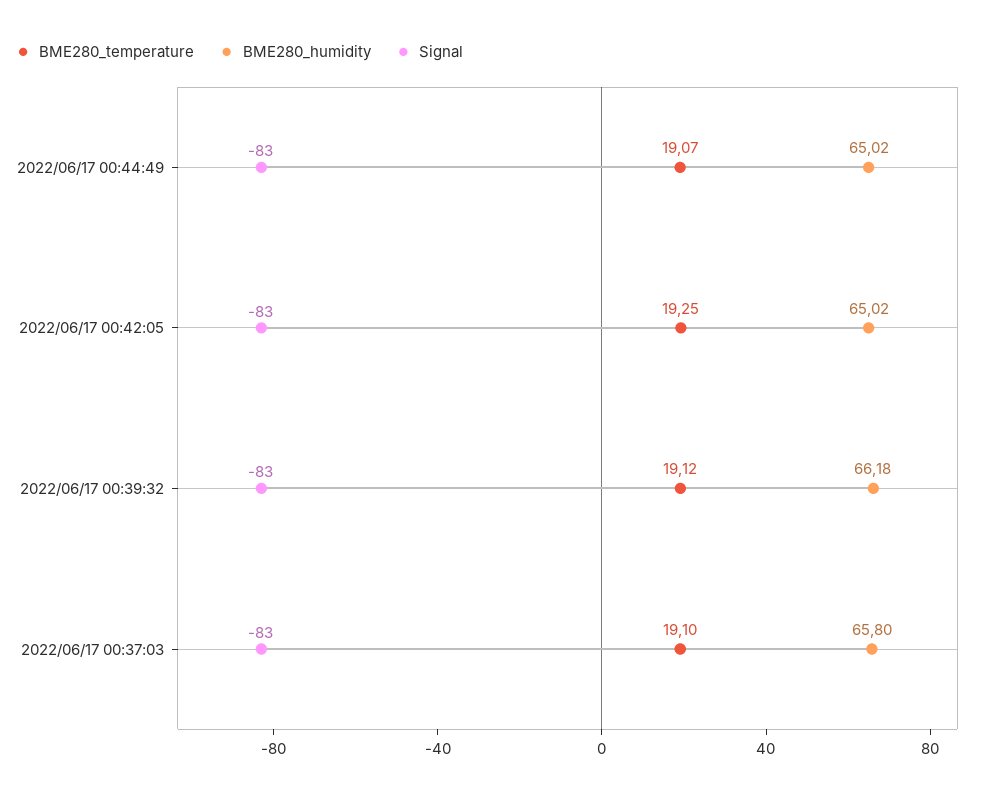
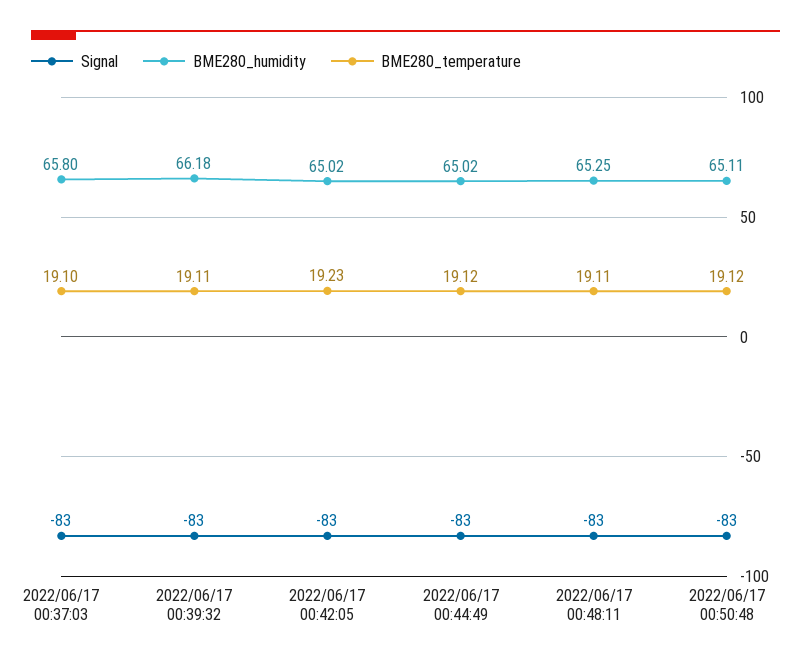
BME280_temperature, 2022/06/17 00:44:49: 19.07 -> 19.12
BME280_temperature, 2022/06/17 00:42:05: 19.25 -> 19.23
BME280_temperature, 2022/06/17 00:39:32: 19.12 -> 19.11
Signal, 2022/06/17 00:48:11: none -> -83
BME280_humidity, 2022/06/17 00:48:11: none -> 65.25
BME280_temperature, 2022/06/17 00:48:11: none -> 19.11
Signal, 2022/06/17 00:50:48: none -> -83
BME280_humidity, 2022/06/17 00:50:48: none -> 65.11
BME280_temperature, 2022/06/17 00:50:48: none -> 19.12

